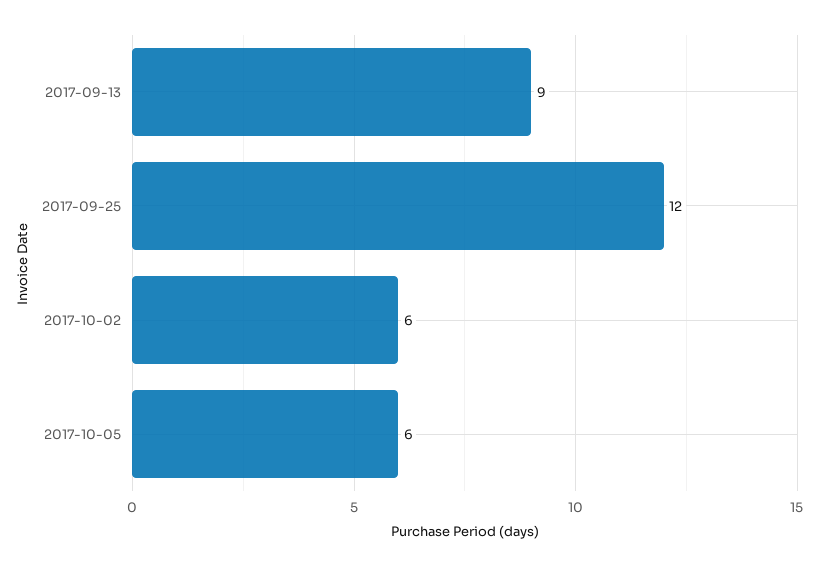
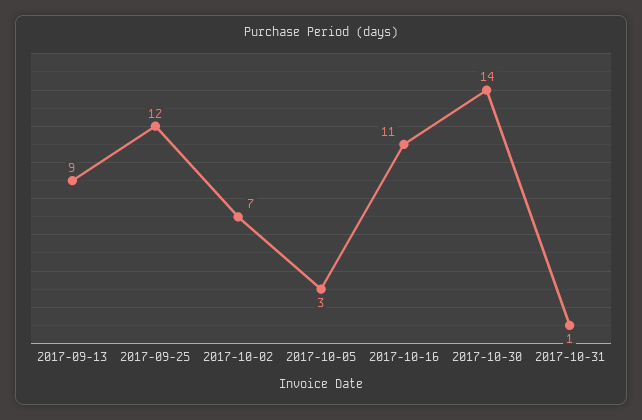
2017-10-02: 6 -> 7
2017-10-05: 6 -> 3
2017-10-16: none -> 11
2017-10-30: none -> 14
2017-10-31: none -> 1

